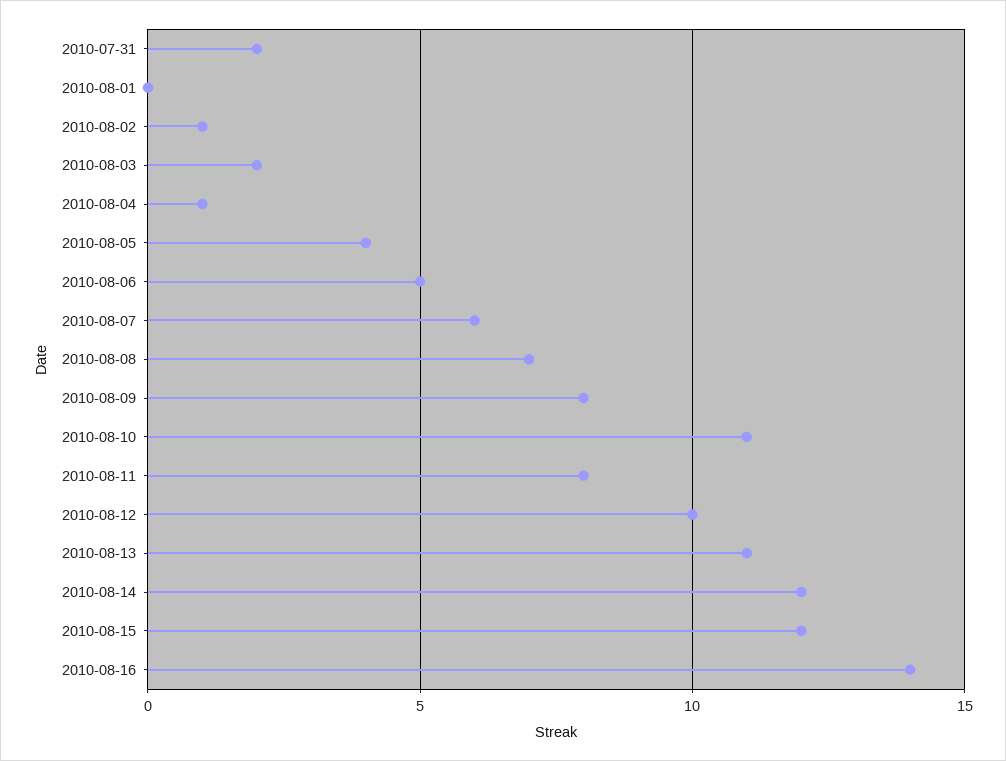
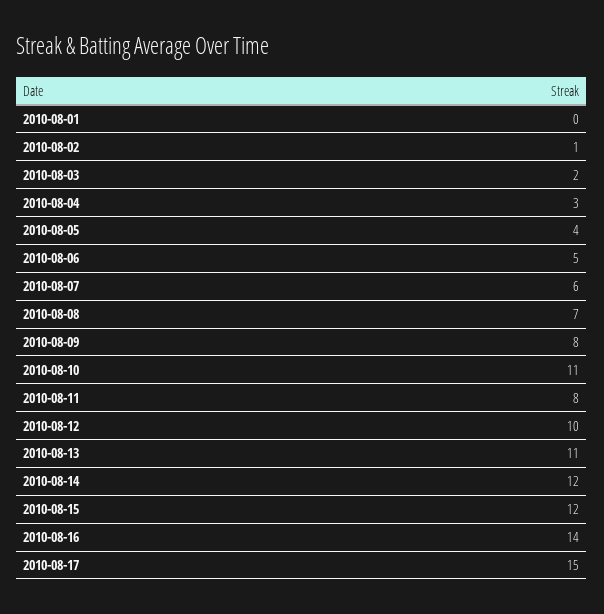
2010-07-31: 2 -> none
2010-08-04: 1 -> 3
2010-08-17: none -> 15

